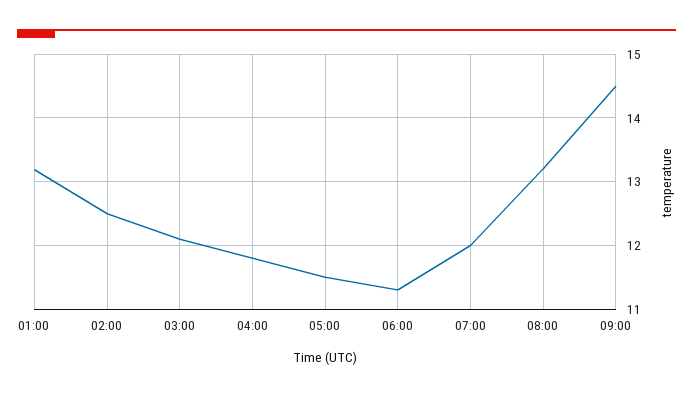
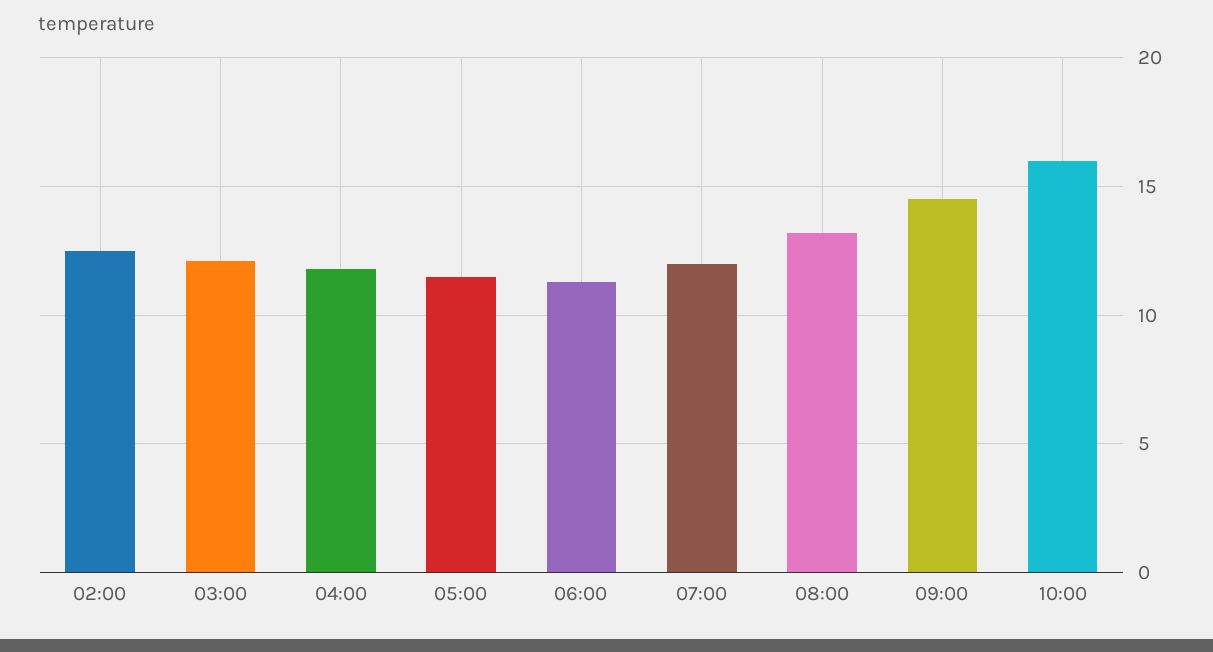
01:00: 13.2 -> none
10:00: none -> 16

